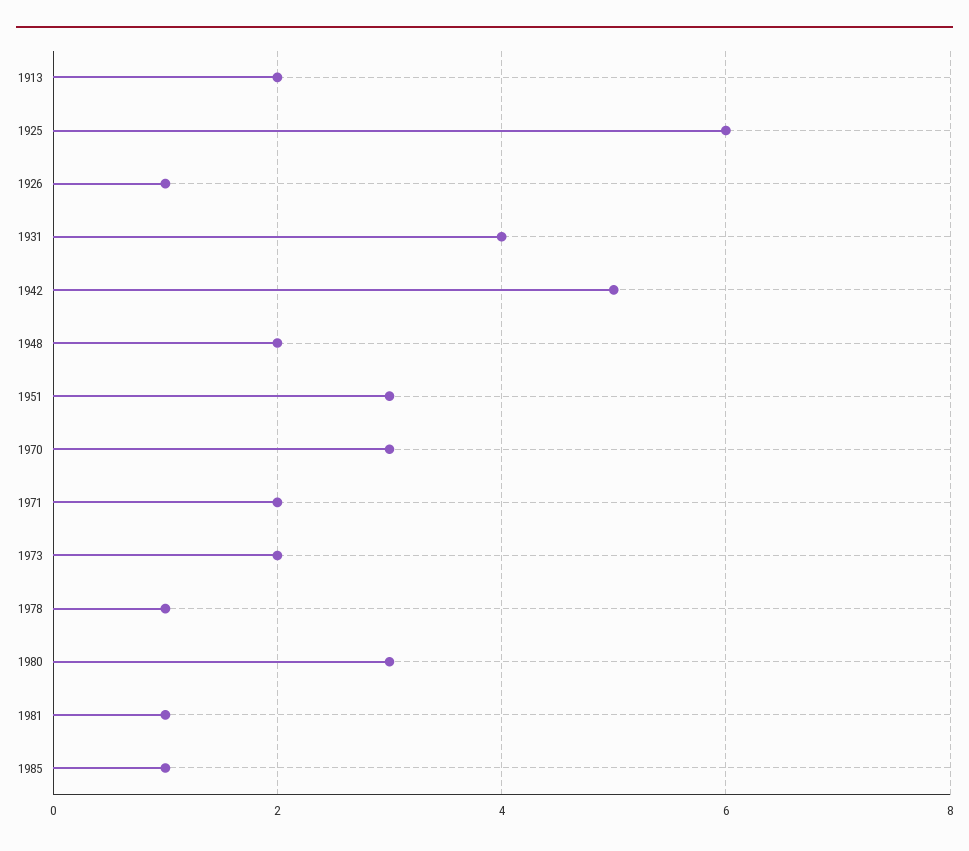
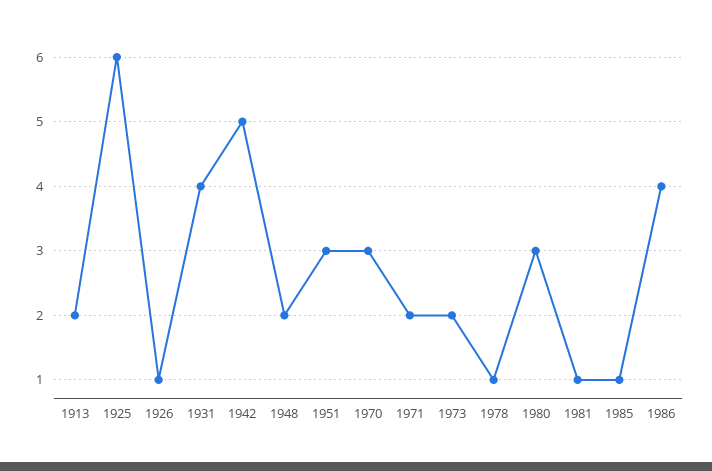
1986: none -> 4

